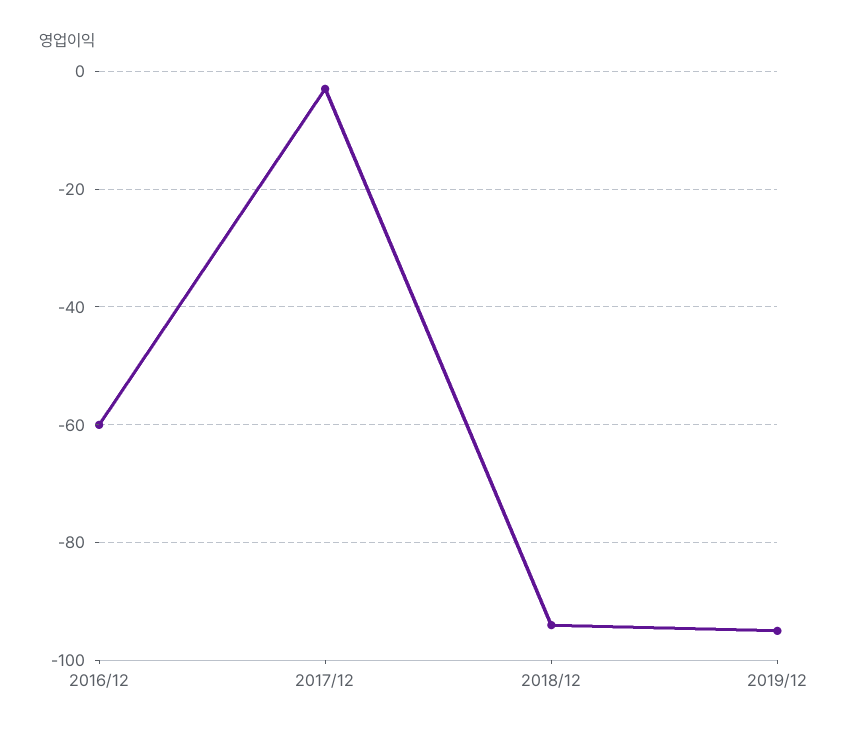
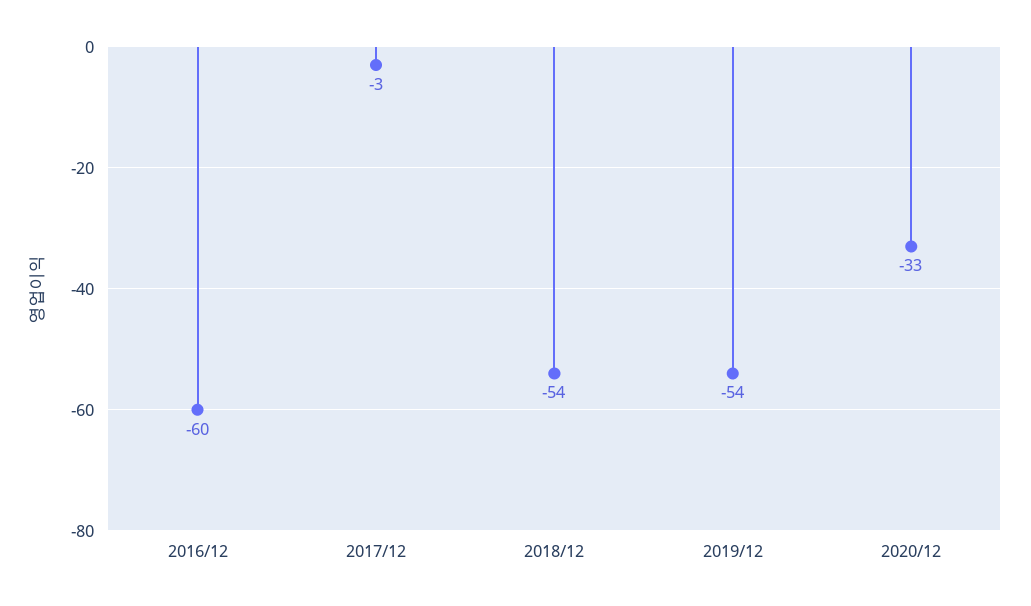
2018/12: -95 -> -54
2019/12: -95 -> -54
2020/12: none -> -33

